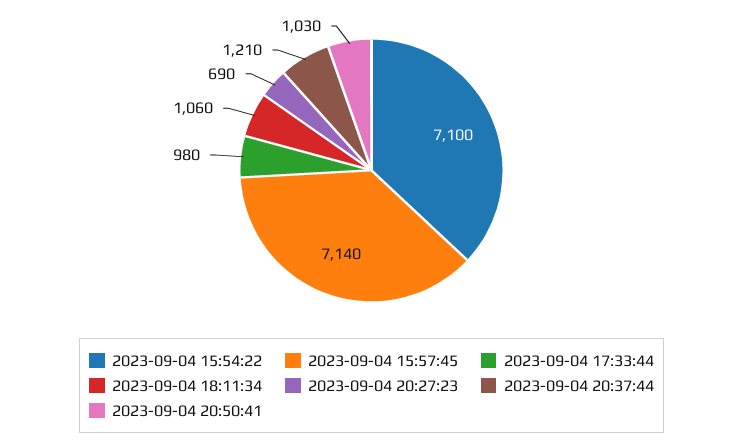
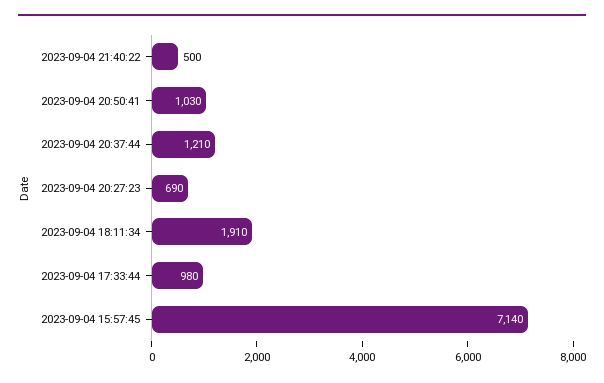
2023-09-04 15:54:22: 7100 -> none
2023-09-04 18:11:34: 1060 -> 1910
2023-09-04 21:40:22: none -> 500

